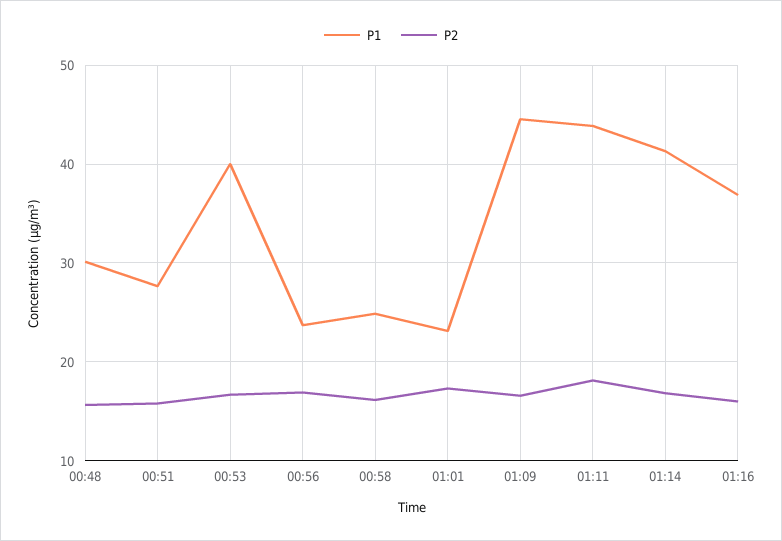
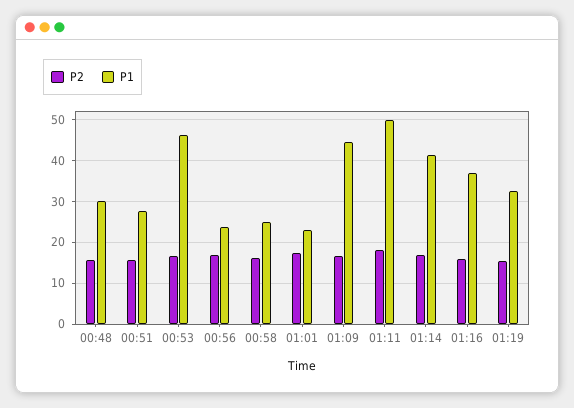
P1, 00:53: 40 -> 46
P1, 01:11: 44 -> 50
P2, 01:19: none -> 16
P1, 01:19: none -> 32

